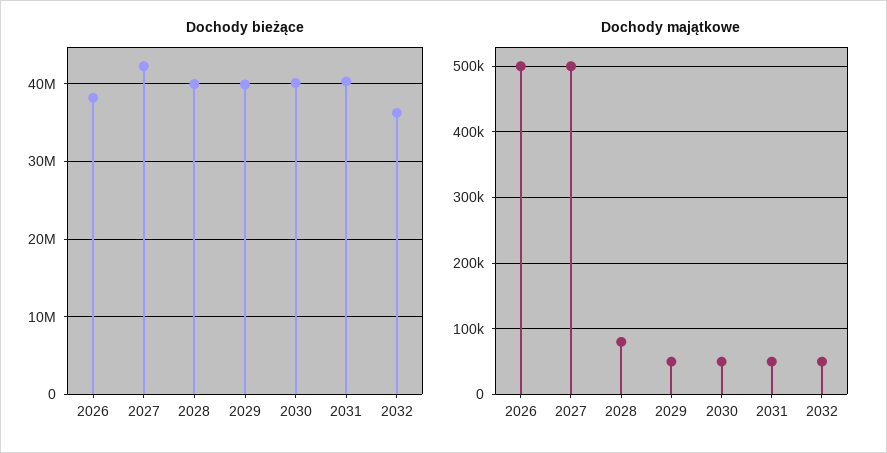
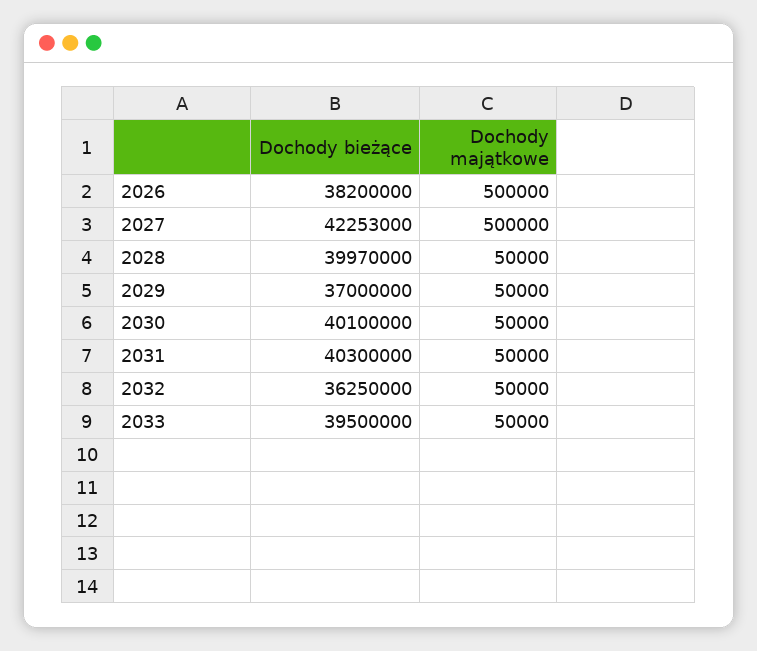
Dochody bieżące, 2029: 40000000 -> 37000000
Dochody majątkowe, 2028: 80000 -> 50000
Dochody bieżące, 2033: none -> 39500000
Dochody majątkowe, 2033: none -> 50000

